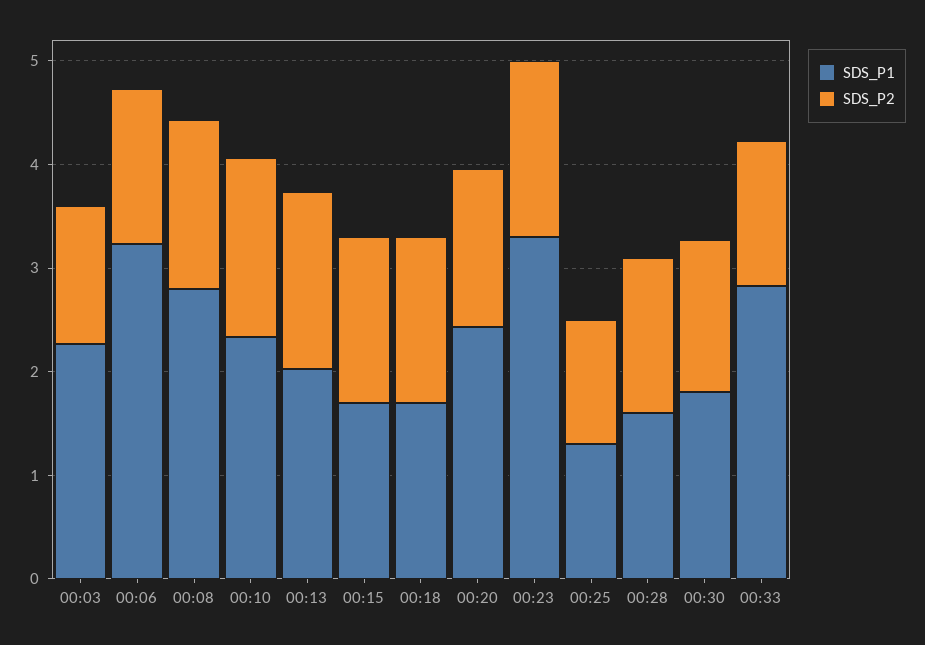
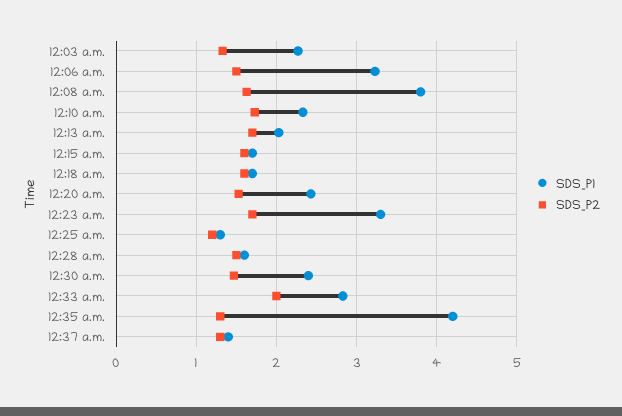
SDS_P1, 00:08: 2.8 -> 3.8
SDS_P1, 00:30: 1.8 -> 2.4
SDS_P2, 00:33: 1.4 -> 2
SDS_P1, 12:35 a.m.: none -> 4.2
SDS_P2, 12:35 a.m.: none -> 1.3
SDS_P1, 12:37 a.m.: none -> 1.4
SDS_P2, 12:37 a.m.: none -> 1.3

